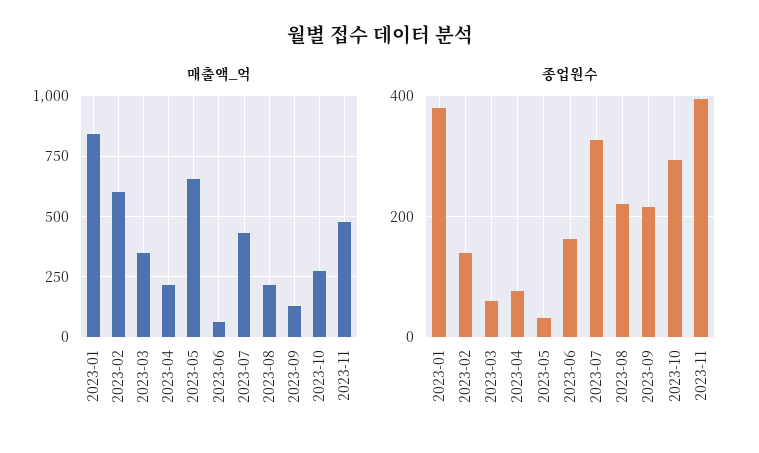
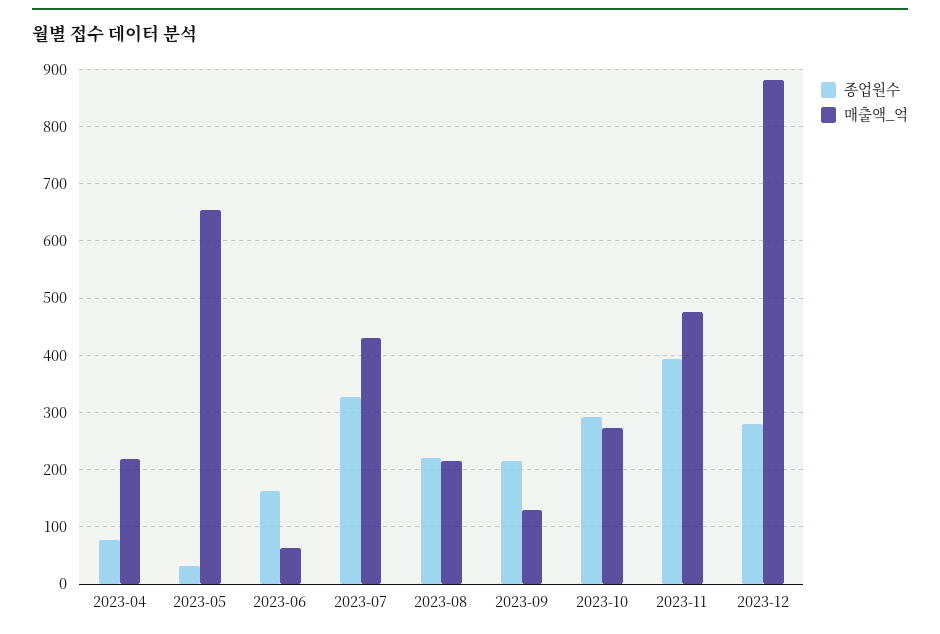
매출액_억, 2023-01: 850 -> none
매출액_억, 2023-02: 600 -> none
매출액_억, 2023-03: 350 -> none
종업원수, 2023-01: 380 -> none
종업원수, 2023-02: 140 -> none
종업원수, 2023-03: 60 -> none
종업원수, 2023-12: none -> 280
매출액_억, 2023-12: none -> 880

